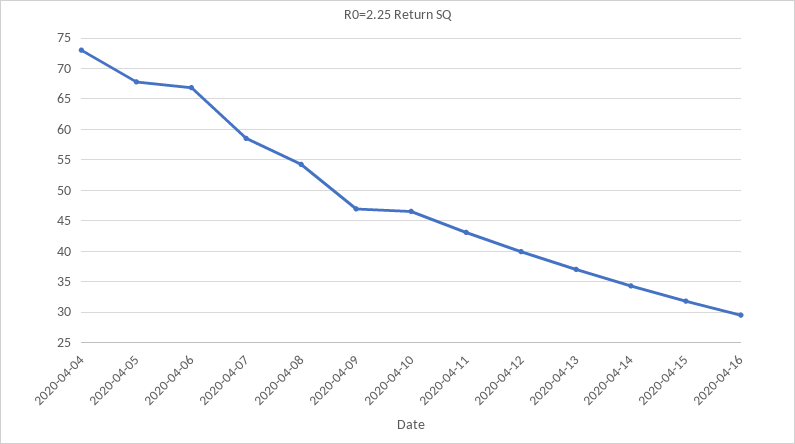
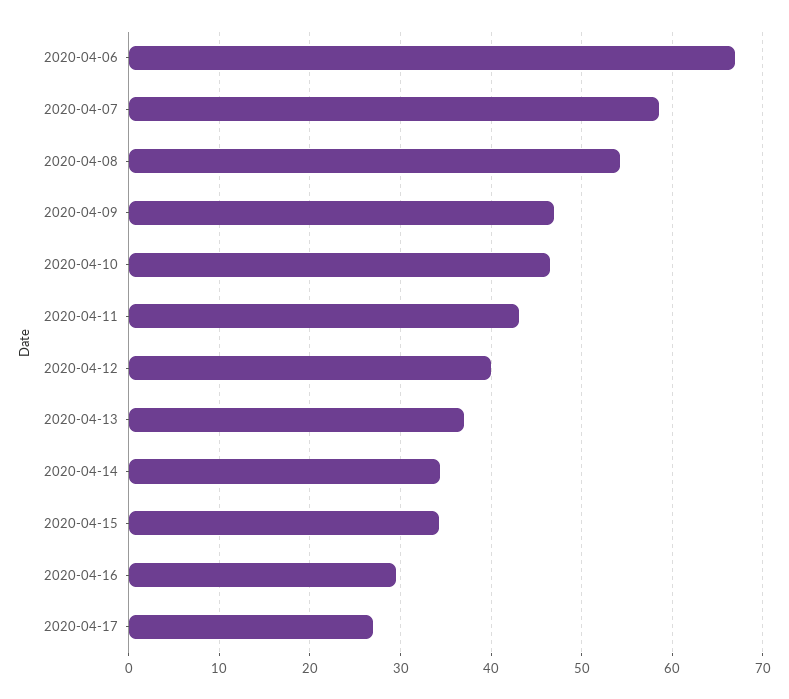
2020-04-04: 73 -> none
2020-04-05: 68 -> none
2020-04-15: 32 -> 34
2020-04-17: none -> 27

